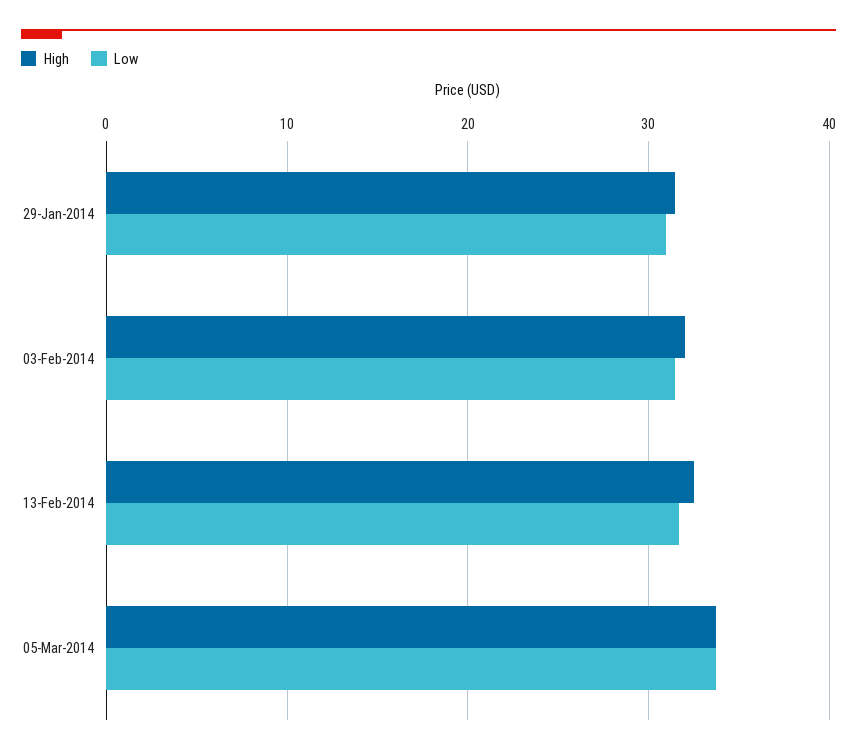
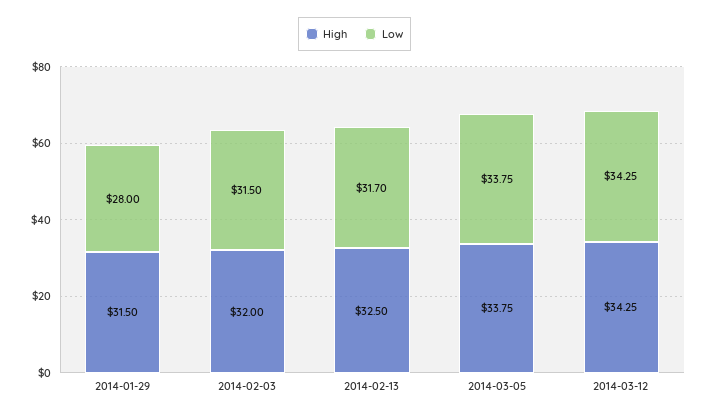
Low, 29-Jan-2014: 31 -> 28
High, 2014-03-12: none -> 34.25
Low, 2014-03-12: none -> 34.25

